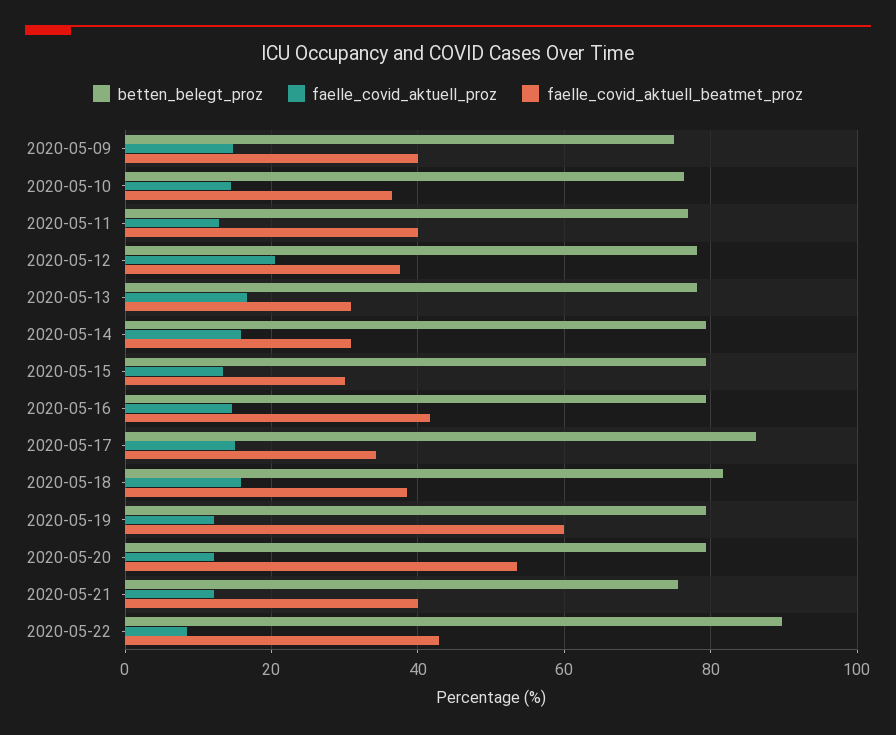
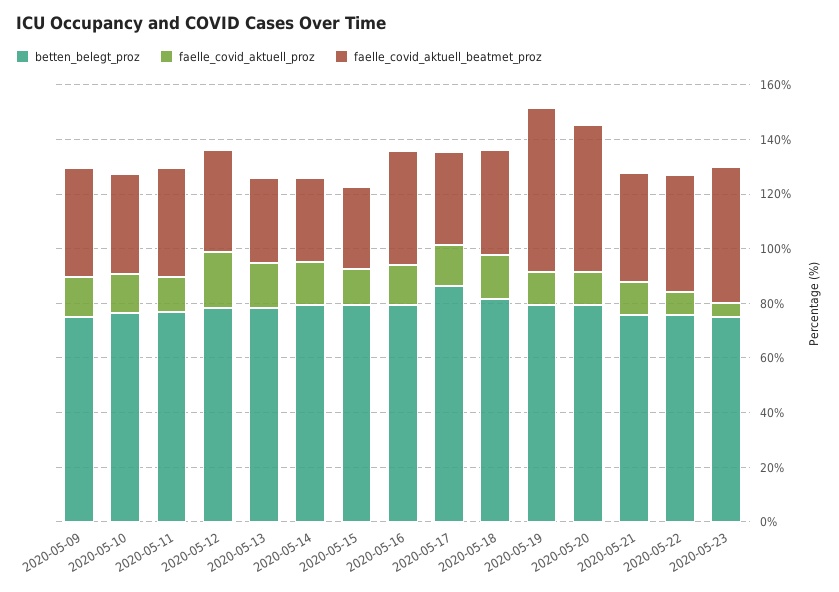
betten_belegt_proz, 2020-05-22: 90 -> 75
betten_belegt_proz, 2020-05-23: none -> 75
faelle_covid_aktuell_proz, 2020-05-23: none -> 5
faelle_covid_aktuell_beatmet_proz, 2020-05-23: none -> 50

